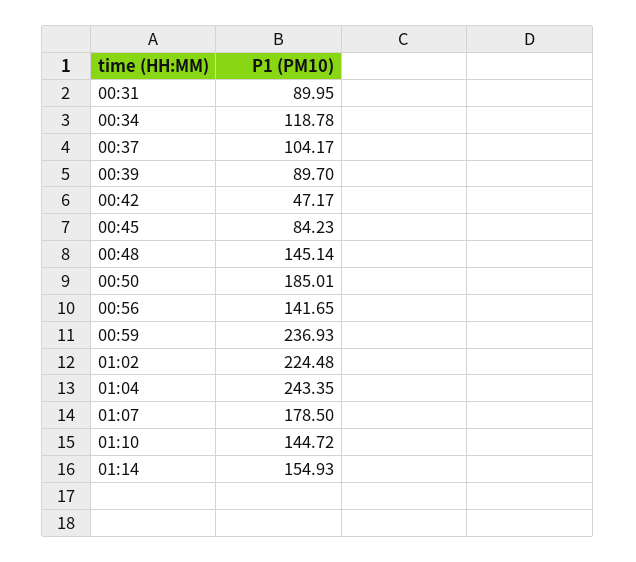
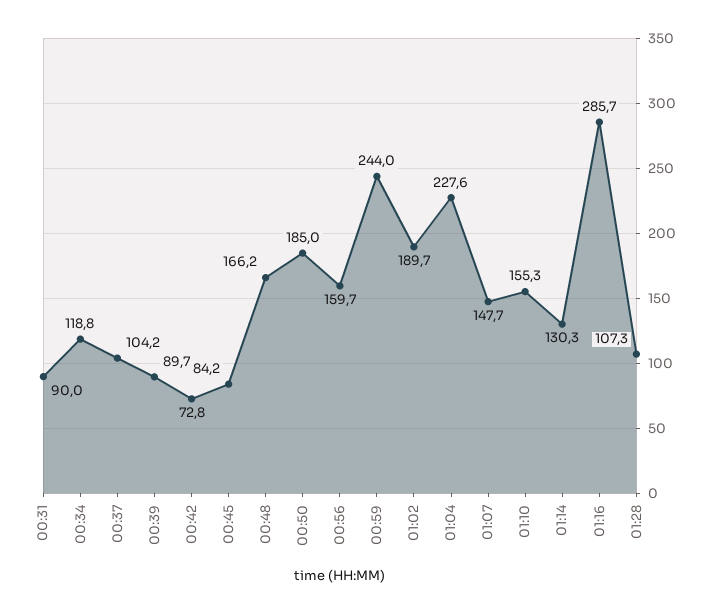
00:42: 47.17 -> 72.8
00:48: 145.14 -> 166.2
00:56: 141.65 -> 159.7
00:59: 236.93 -> 244
01:02: 224.48 -> 189.7
01:04: 243.35 -> 227.6
01:07: 178.5 -> 147.7
01:10: 144.72 -> 155.3
01:14: 154.93 -> 130.3
01:16: none -> 285.7
01:28: none -> 107.3

